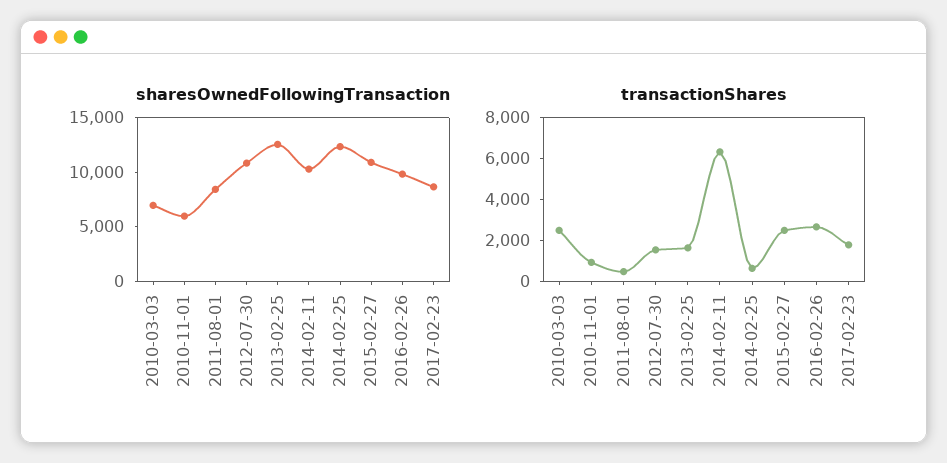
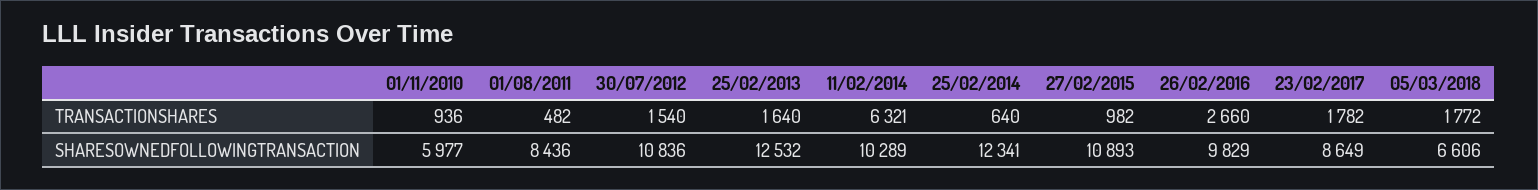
sharesOwnedFollowingTransaction, 2010-03-03: 7000 -> none
transactionShares, 2010-03-03: 2500 -> none
transactionShares, 2015-02-27: 2500 -> 982
transactionShares, 05/03/2018: none -> 1772
sharesOwnedFollowingTransaction, 05/03/2018: none -> 6606

